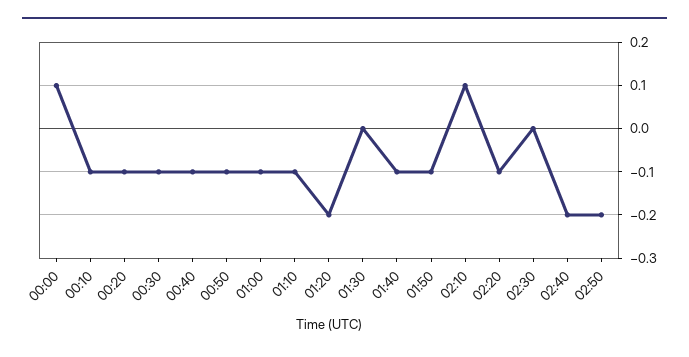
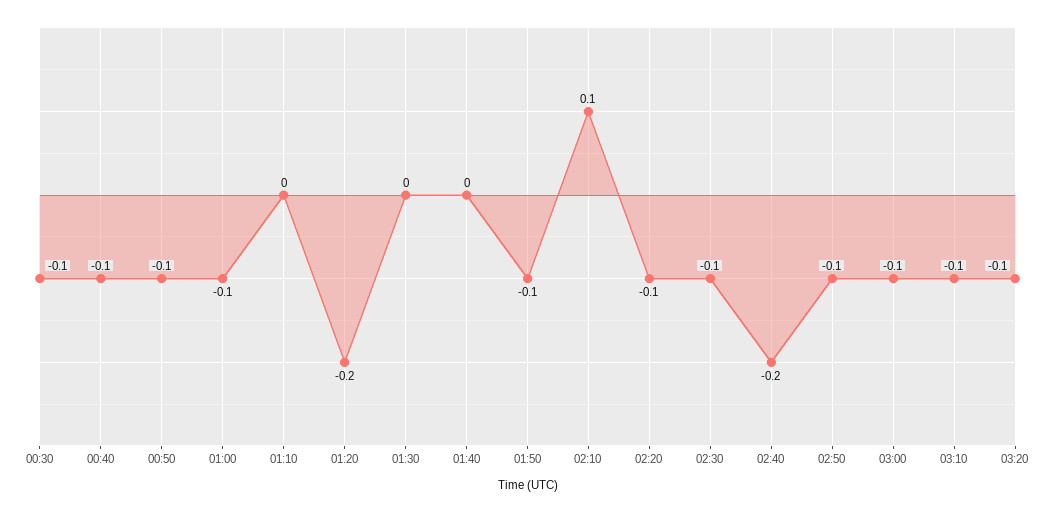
00:00: 0.1 -> none
00:10: -0.1 -> none
00:20: -0.1 -> none
01:10: -0.1 -> 0
01:40: -0.1 -> 0
02:30: 0 -> -0.1
02:50: -0.2 -> -0.1
03:00: none -> -0.1
03:10: none -> -0.1
03:20: none -> -0.1

